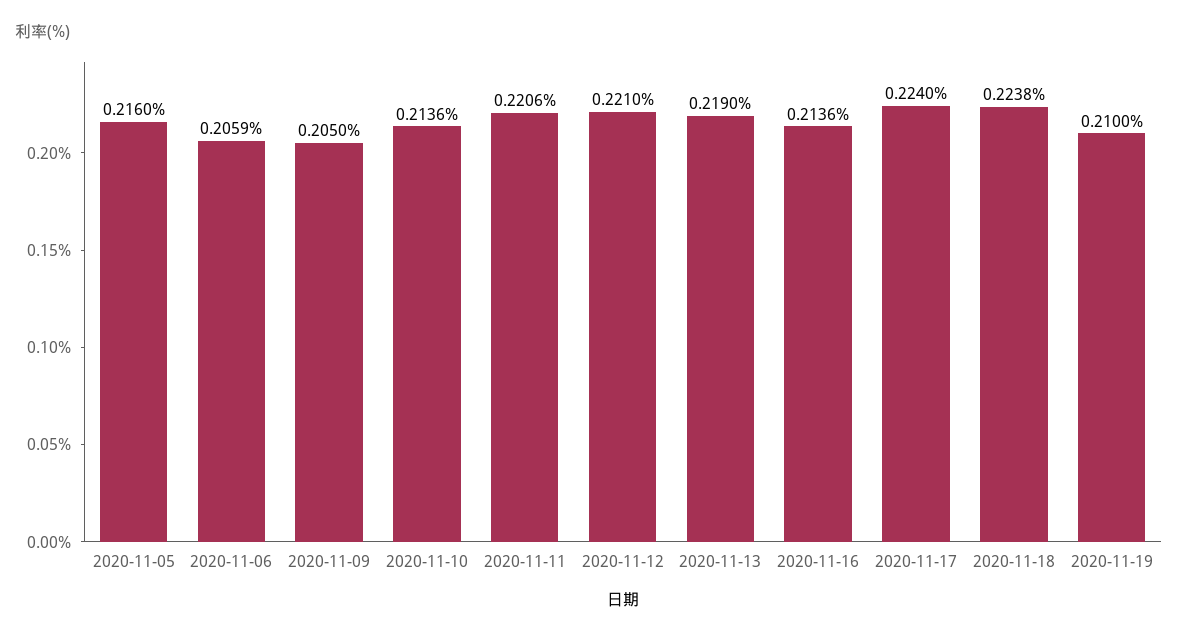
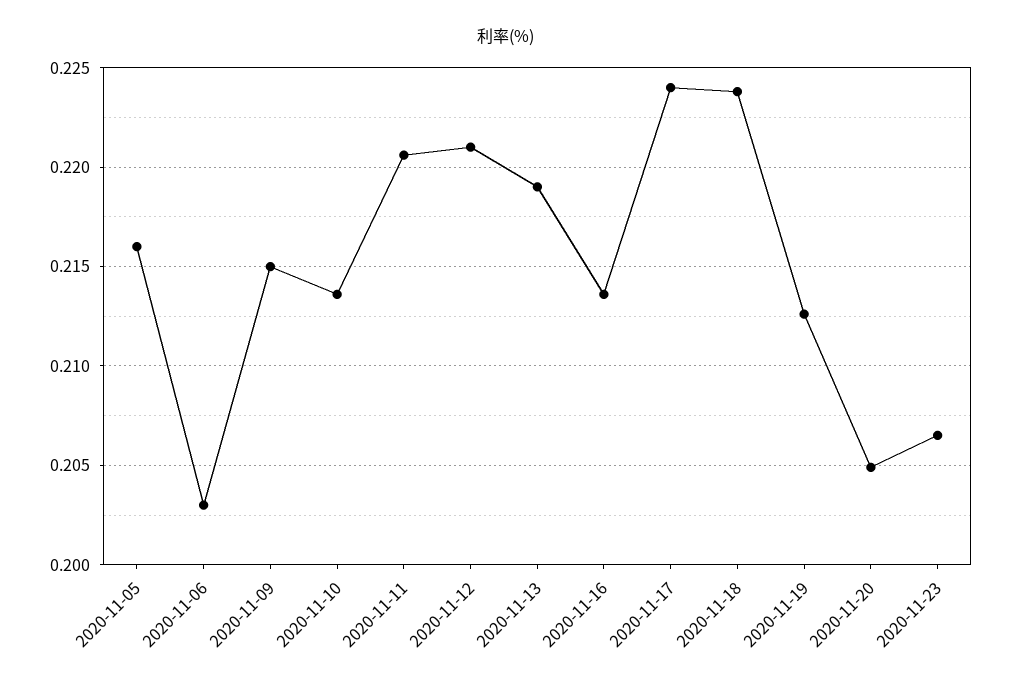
2020-11-06: 0.2059 -> 0.203
2020-11-09: 0.205 -> 0.215
2020-11-19: 0.21 -> 0.2125
2020-11-20: none -> 0.205
2020-11-23: none -> 0.2065

